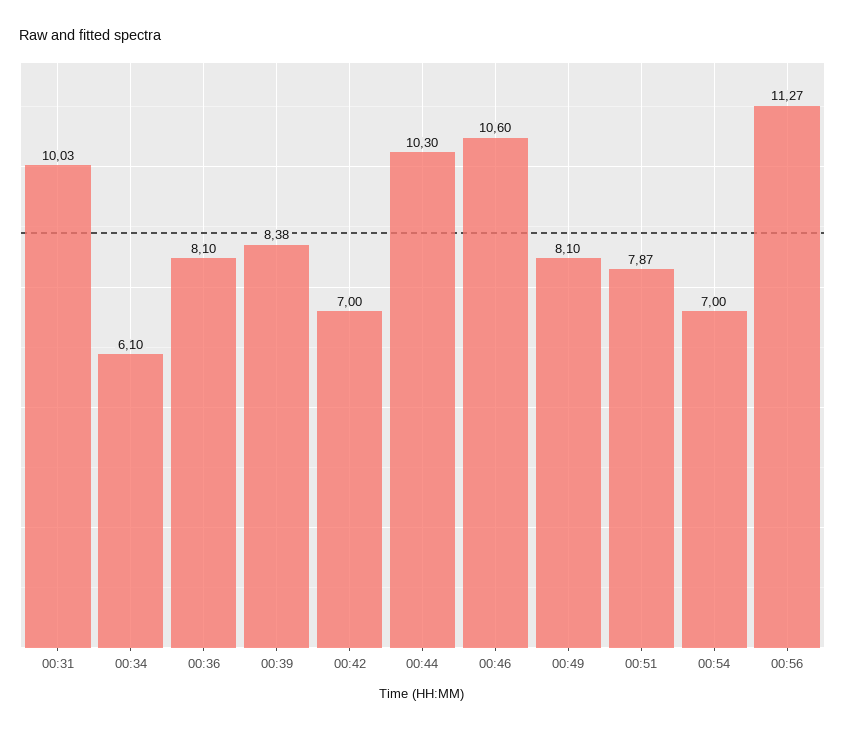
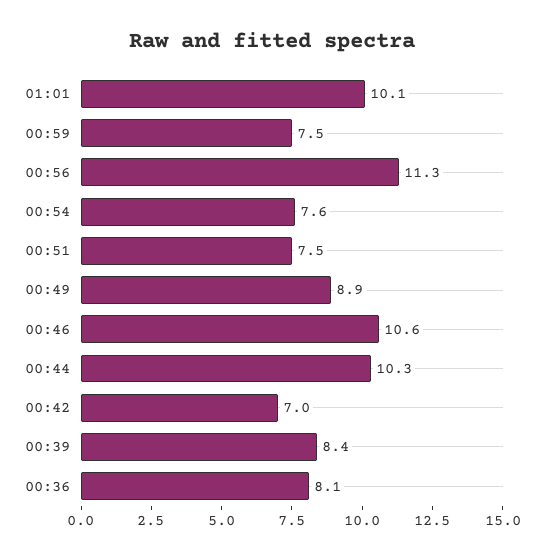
00:31: 10.03 -> none
00:34: 6.1 -> none
00:49: 8.1 -> 8.9
00:51: 7.87 -> 7.5
00:54: 7 -> 7.6
01:01: none -> 10.1
00:59: none -> 7.5

